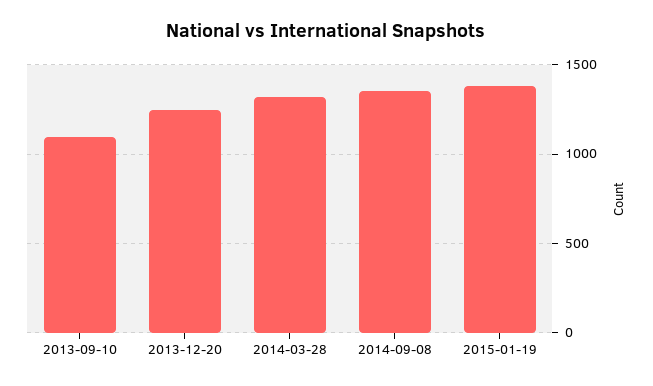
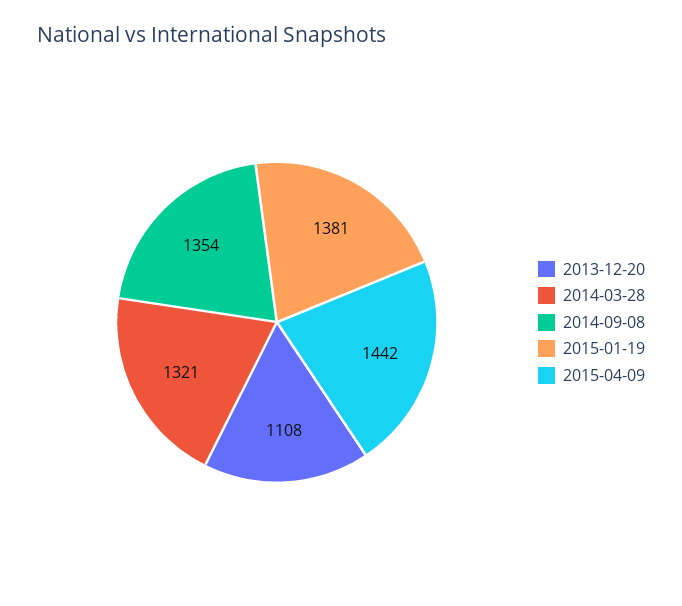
2013-09-10: 1100 -> none
2013-12-20: 1250 -> 1108
2015-04-09: none -> 1442

